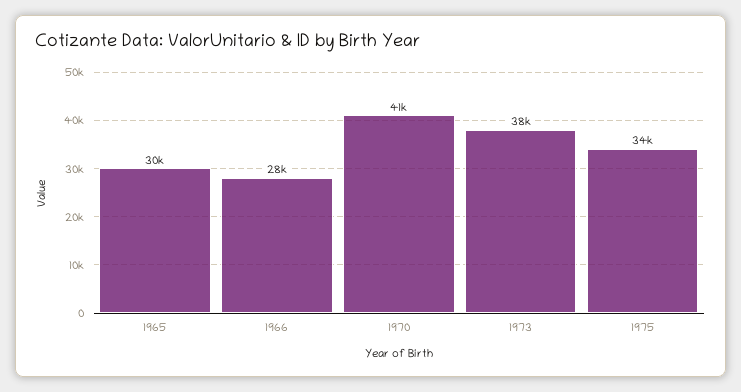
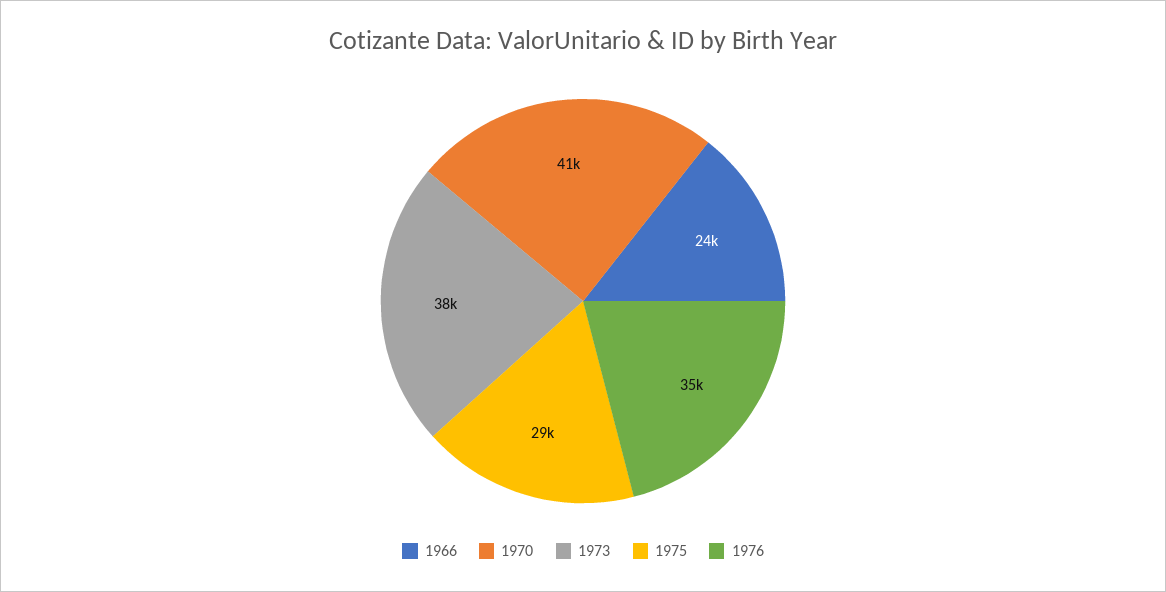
1965: 30000 -> none
1966: 28000 -> 24000
1975: 34000 -> 29000
1976: none -> 35000

